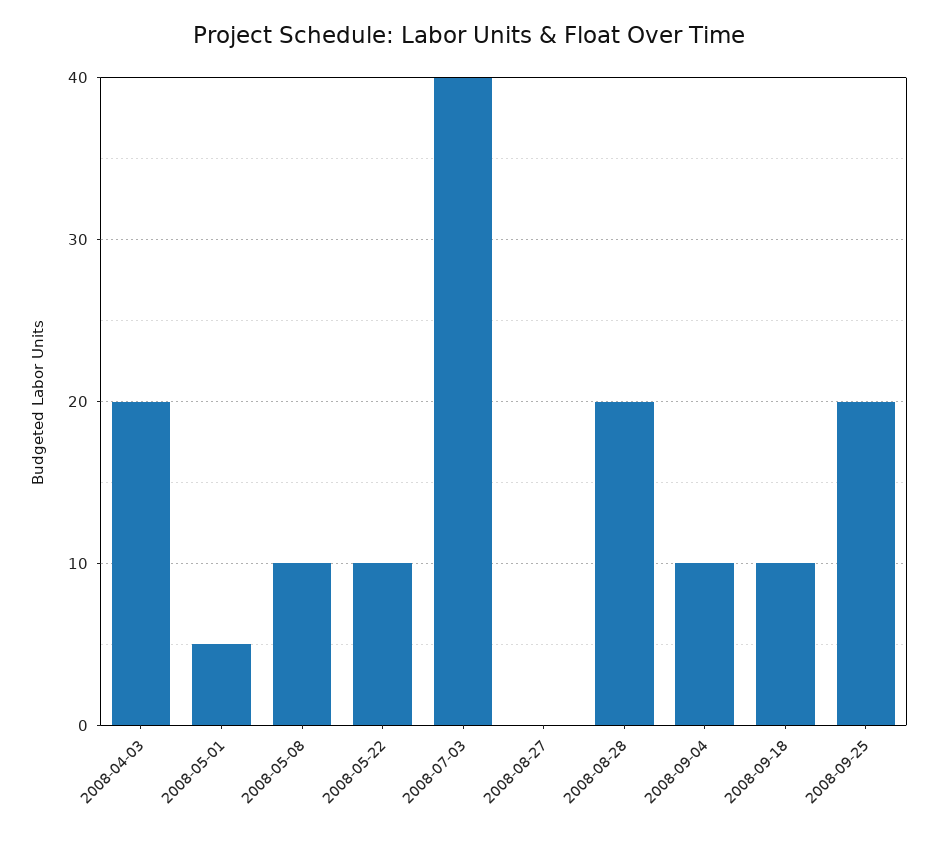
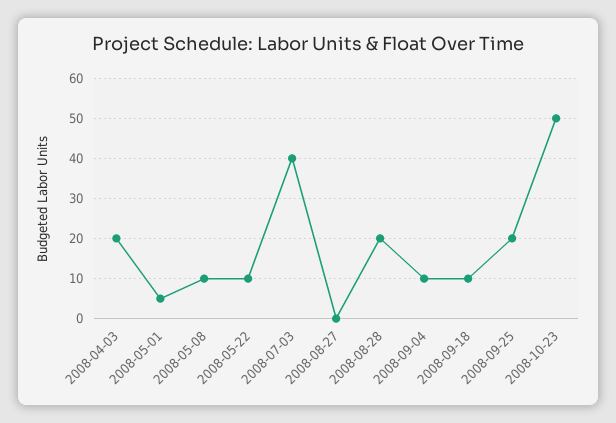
2008-10-23: none -> 50

